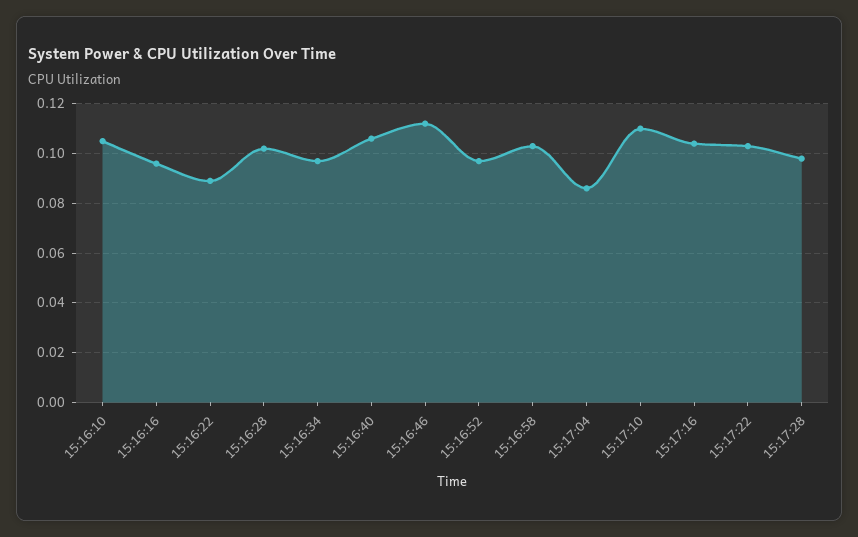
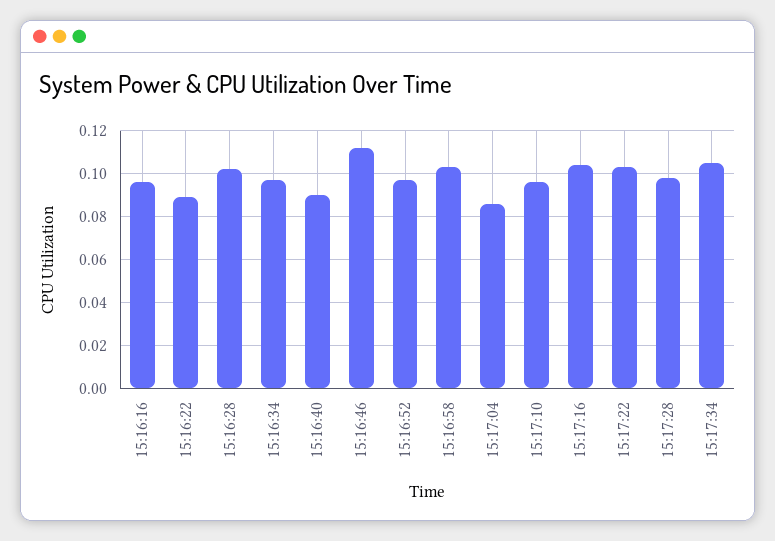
15:16:10: 0.105 -> none
15:16:40: 0.105 -> 0.09
15:17:10: 0.11 -> 0.095
15:17:34: none -> 0.105

